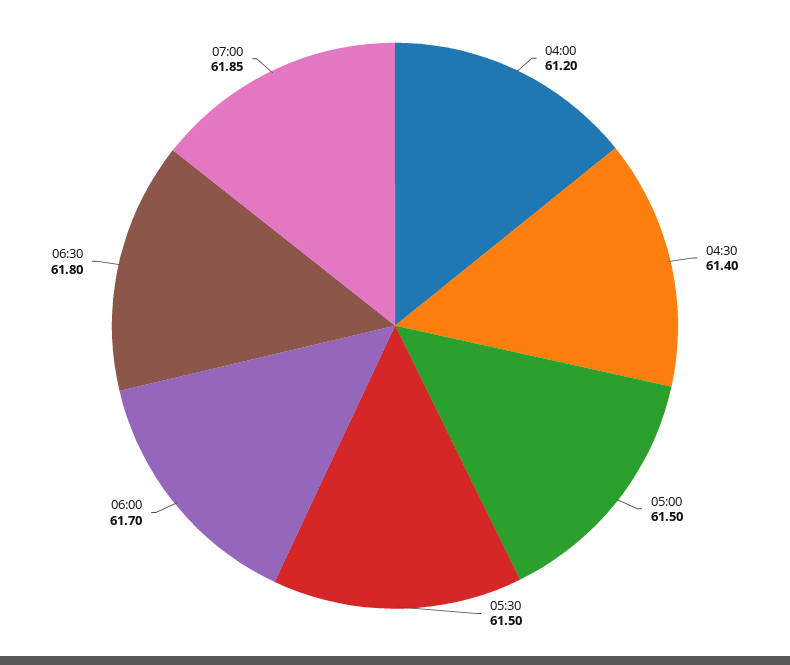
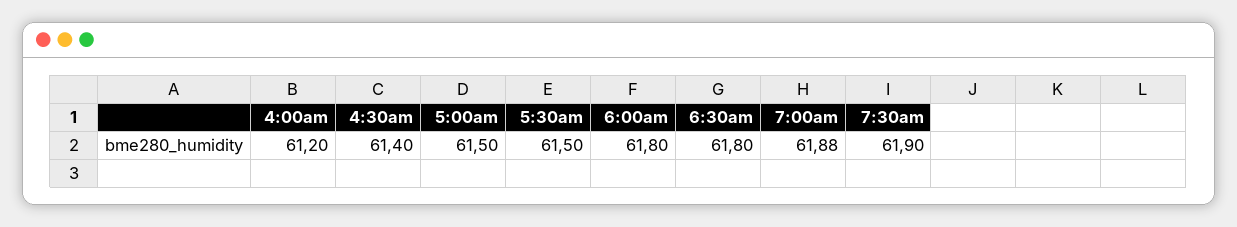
06:00: 61.7 -> 61.8
07:00: 61.85 -> 61.88
7:30am: none -> 61.9

